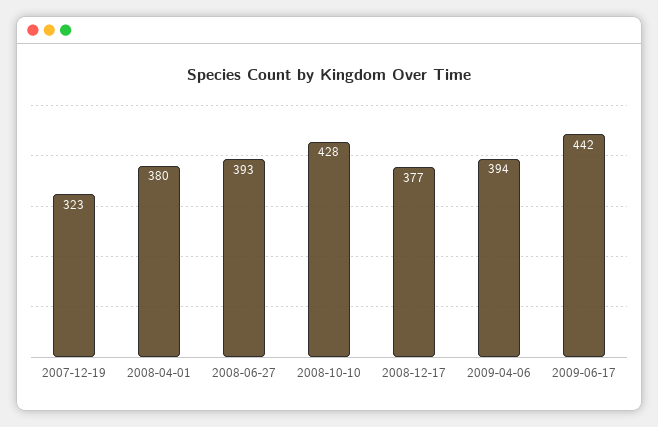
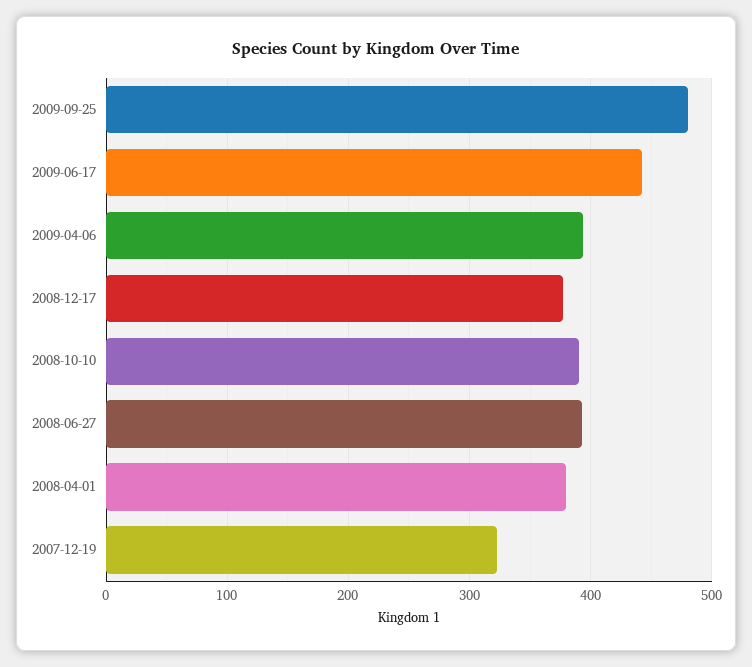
2008-10-10: 428 -> 390
2009-09-25: none -> 480

